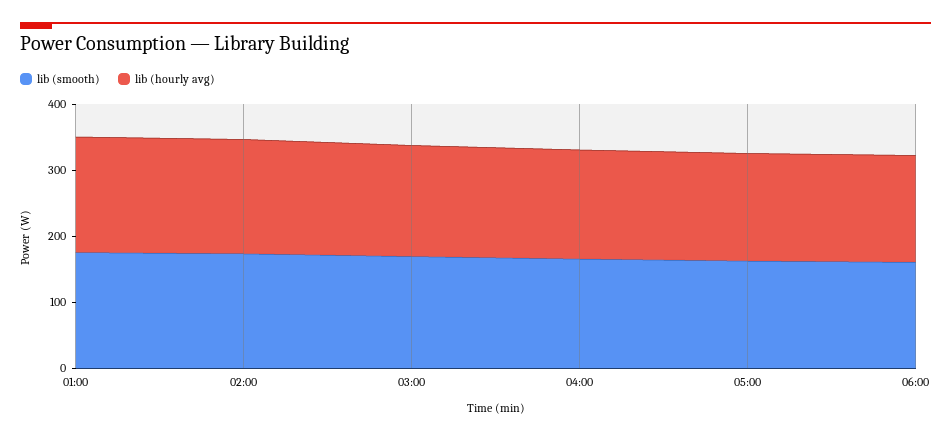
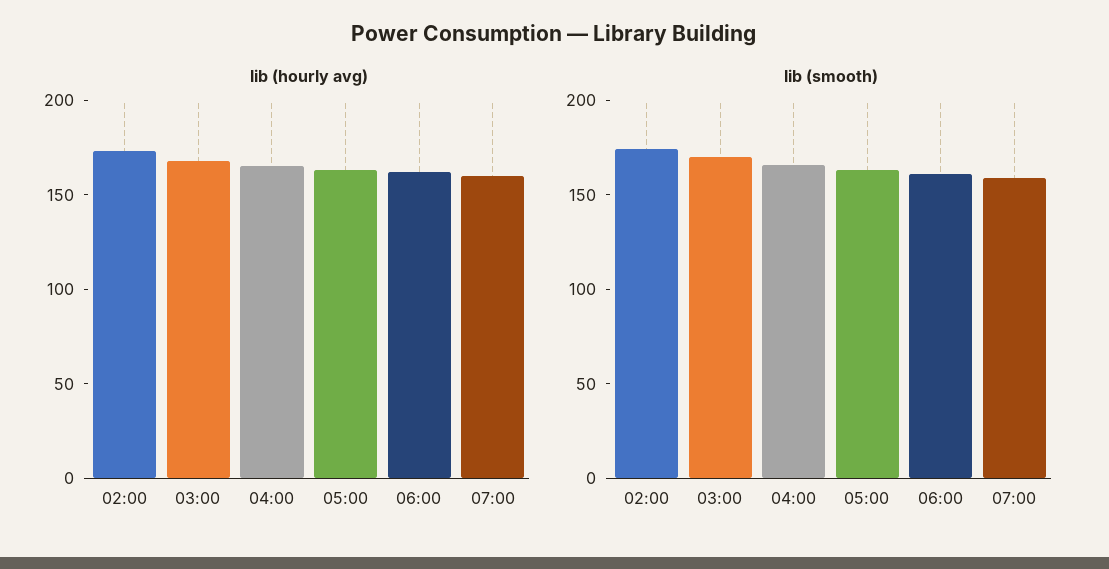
lib (smooth), 01:00: 180 -> none
lib (hourly avg), 01:00: 180 -> none
lib (hourly avg), 07:00: none -> 160
lib (smooth), 07:00: none -> 160

